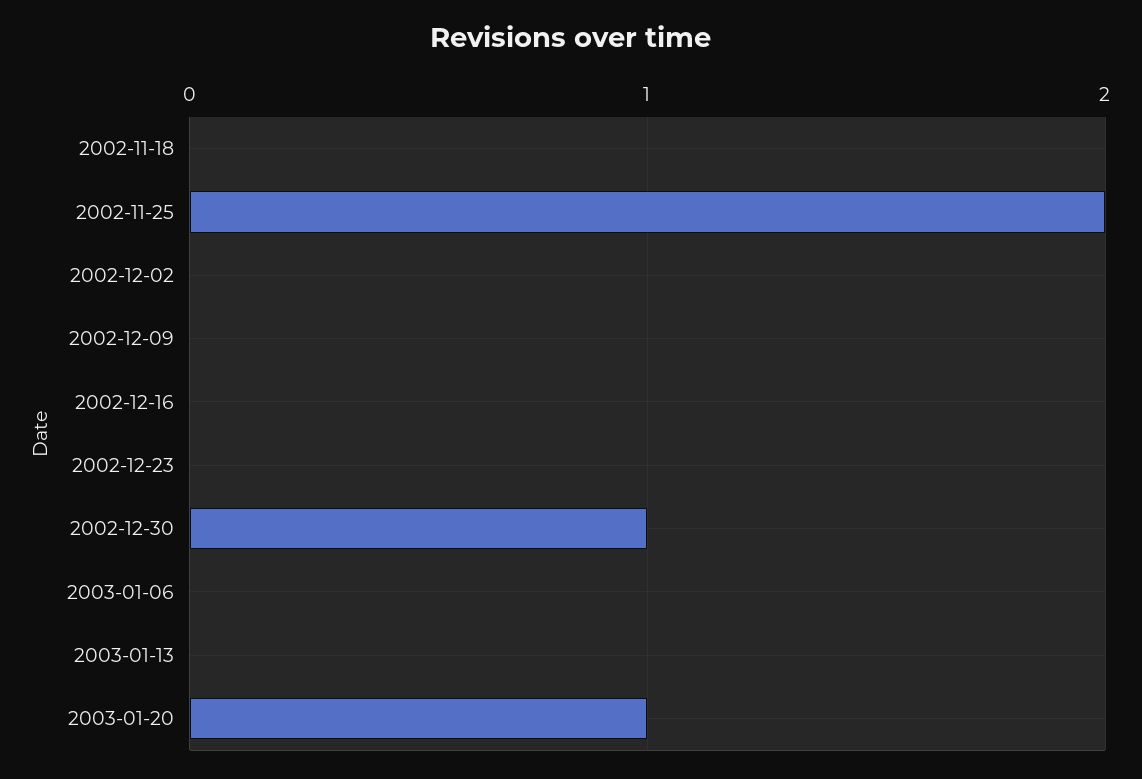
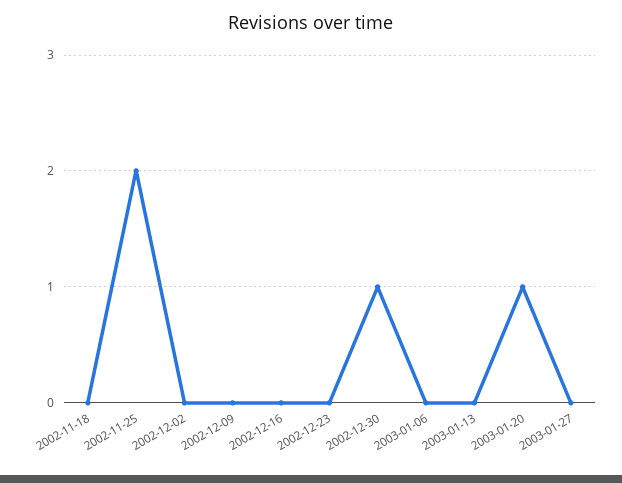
2003-01-27: none -> 0

